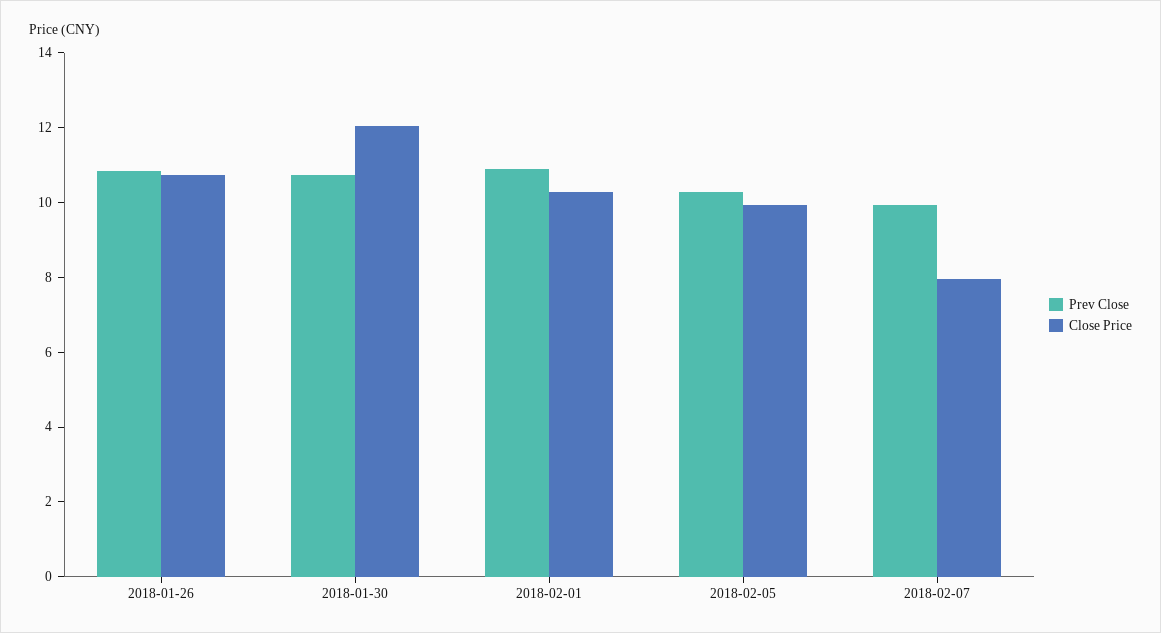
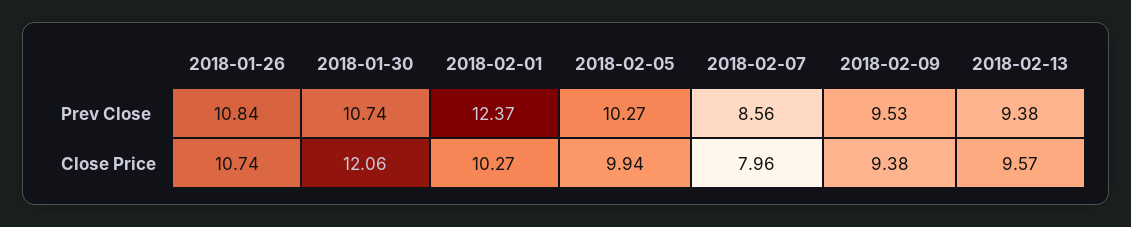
Prev Close, 2018-02-01: 11 -> 12.37
Prev Close, 2018-02-07: 10 -> 8.56
Prev Close, 2018-02-09: none -> 9.53
Prev Close, 2018-02-13: none -> 9.38
Close Price, 2018-02-09: none -> 9.38
Close Price, 2018-02-13: none -> 9.57

